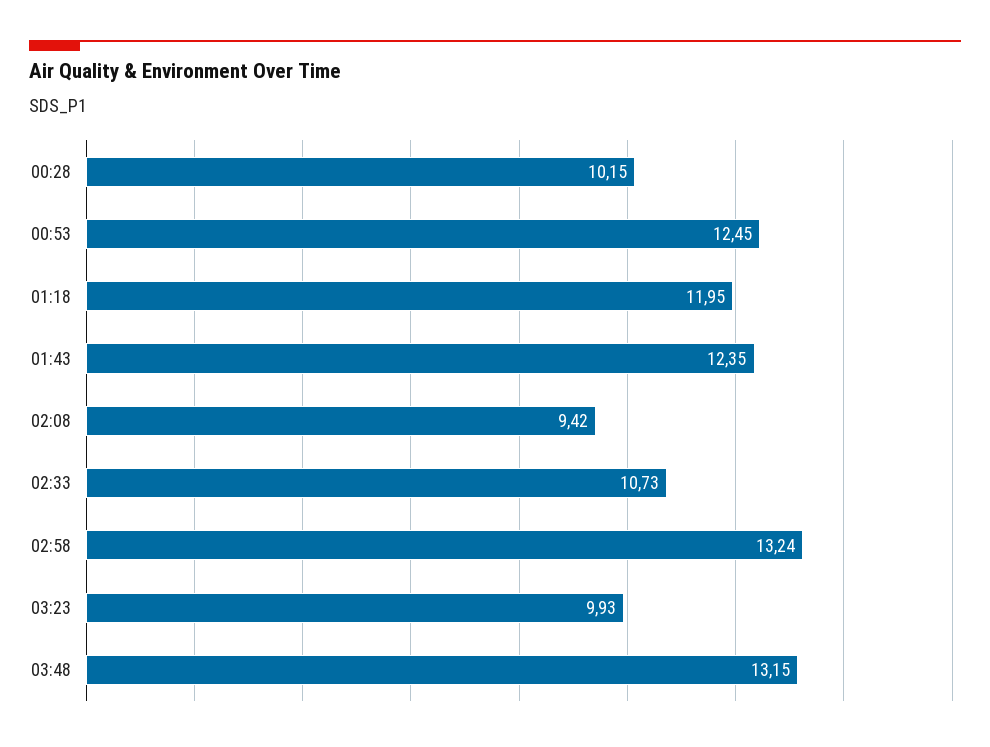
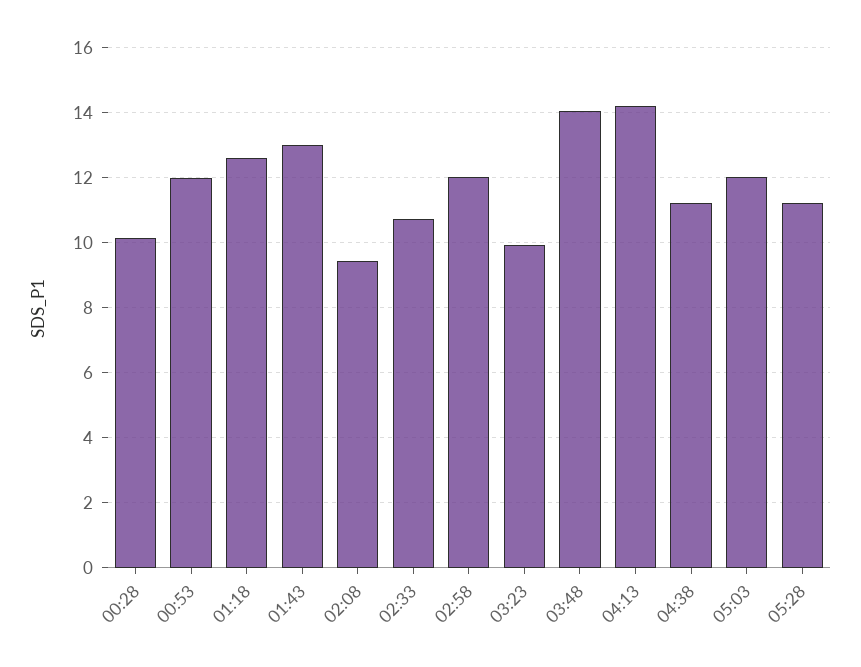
00:53: 12.45 -> 12
01:18: 11.95 -> 12.6
01:43: 12.35 -> 13
02:58: 13.24 -> 12
03:48: 13.15 -> 14
04:13: none -> 14.2
04:38: none -> 11.2
05:03: none -> 12
05:28: none -> 11.2

